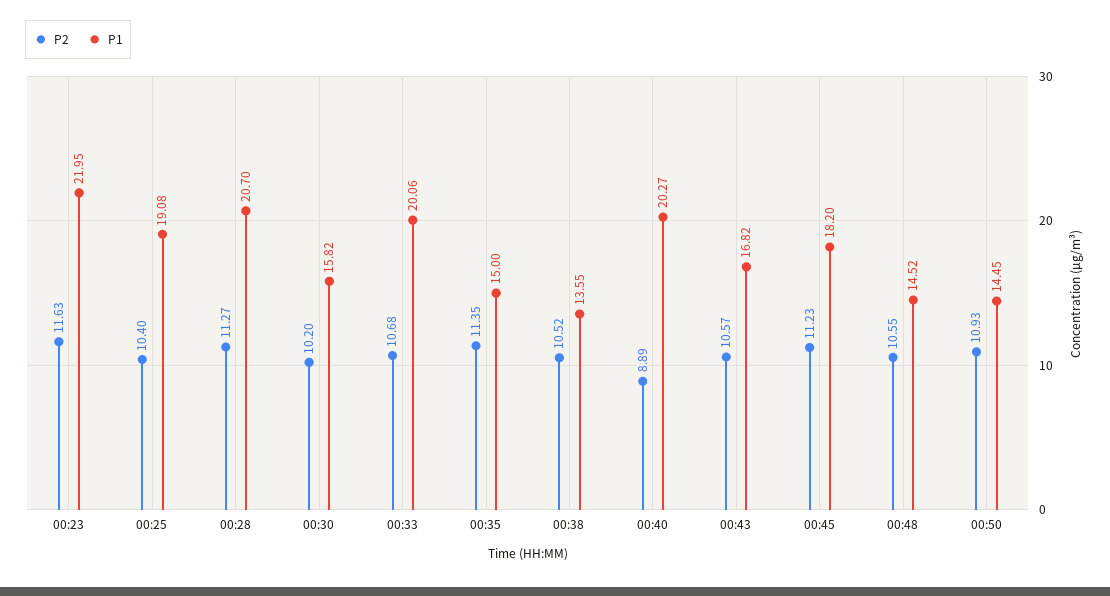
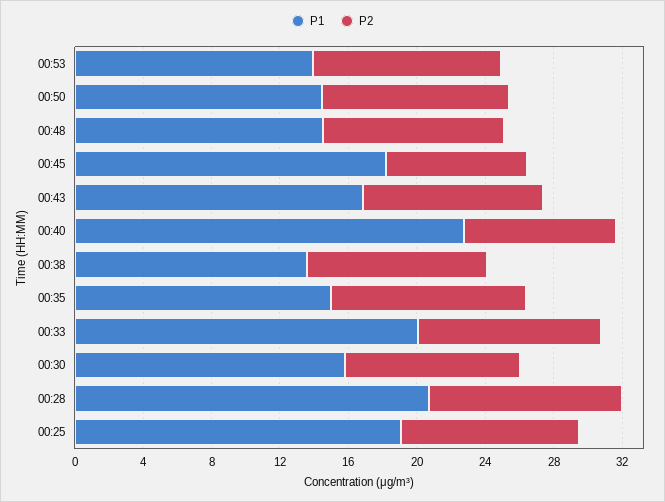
P2, 00:23: 11.63 -> none
P1, 00:23: 21.95 -> none
P1, 00:40: 20.27 -> 23
P2, 00:45: 11.23 -> 8
P1, 00:53: none -> 14
P2, 00:53: none -> 11

